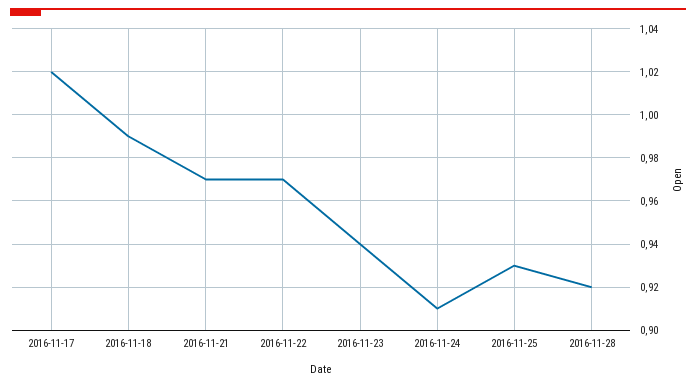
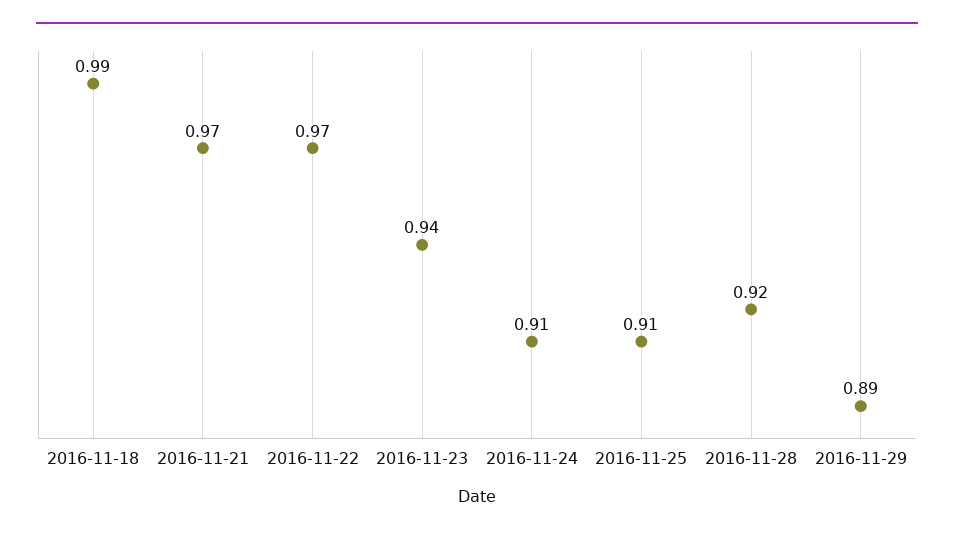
2016-11-17: 1.02 -> none
2016-11-25: 0.93 -> 0.91
2016-11-29: none -> 0.89

